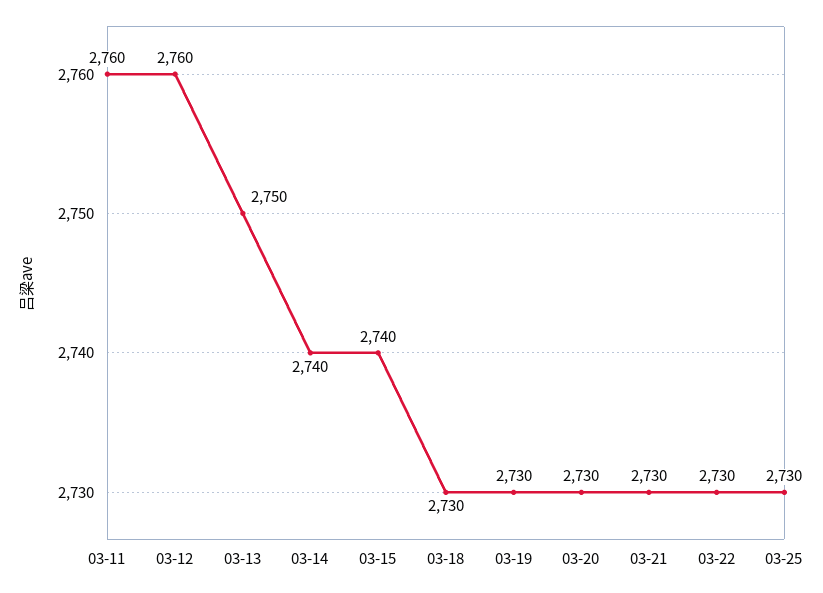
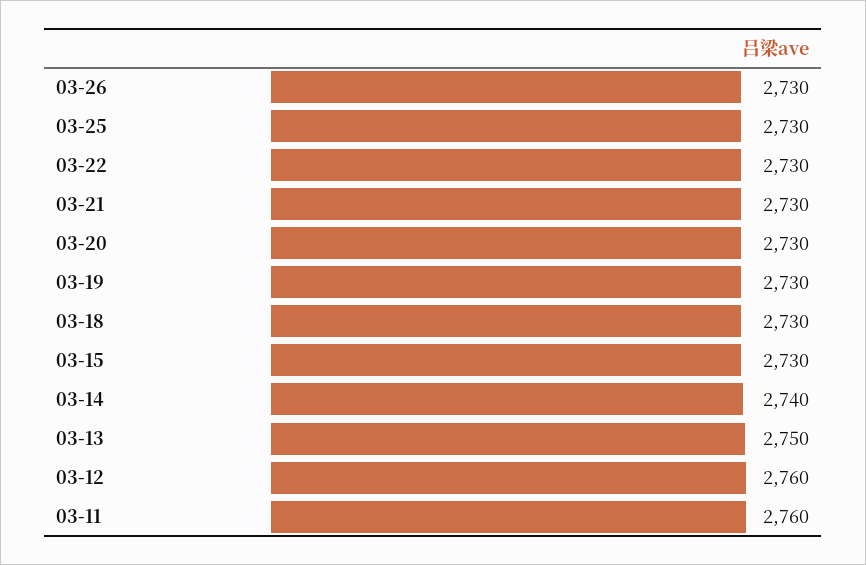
03-15: 2740 -> 2730
03-26: none -> 2730

